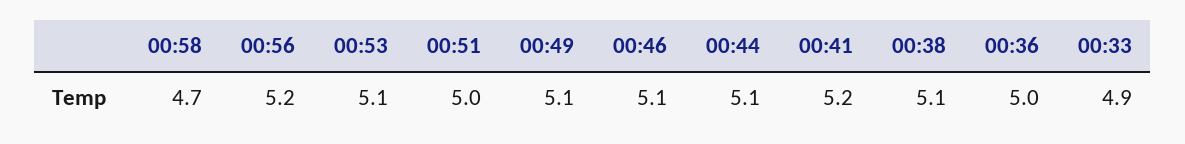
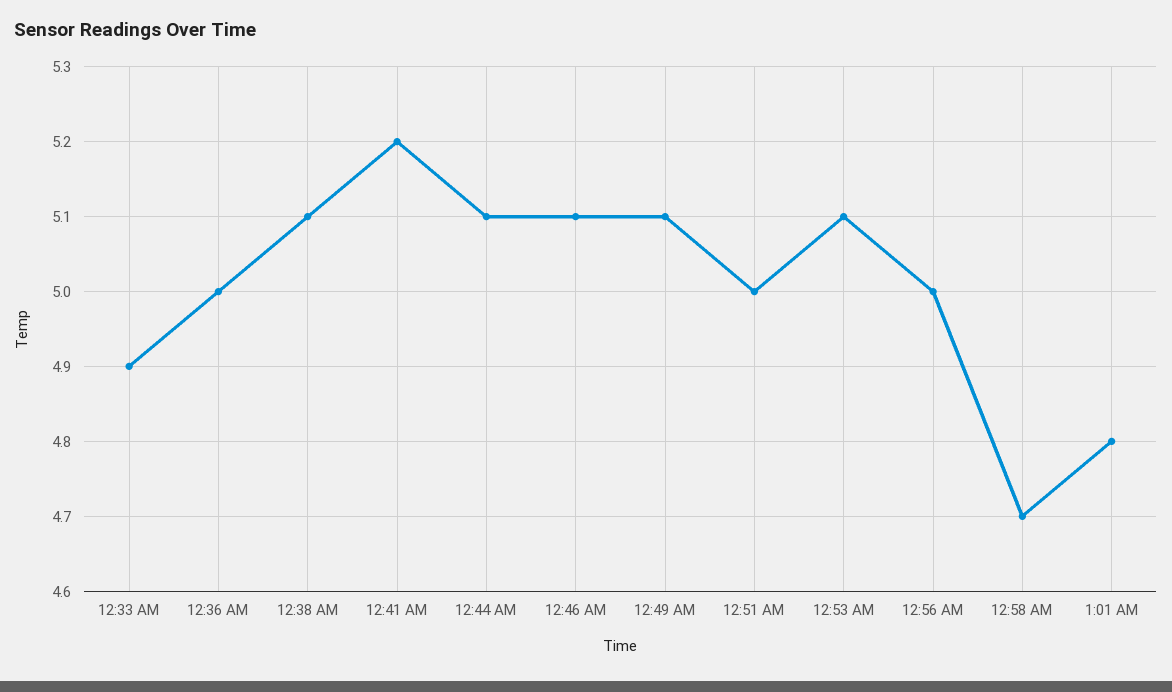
00:56: 5.2 -> 5
1:01 AM: none -> 4.8

